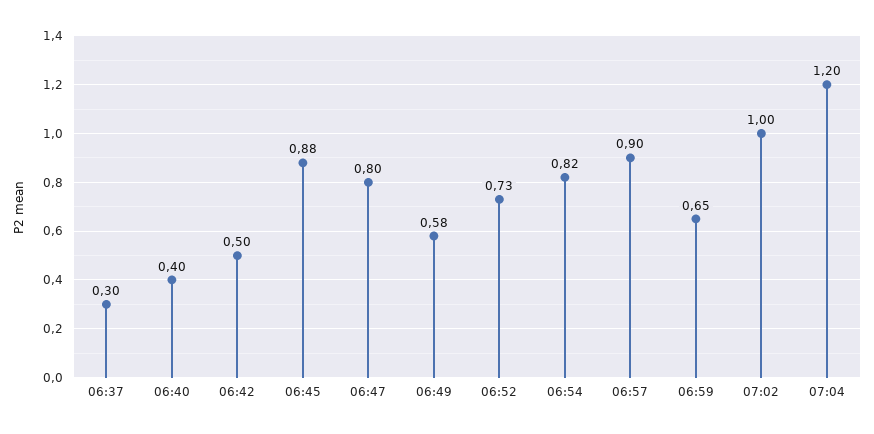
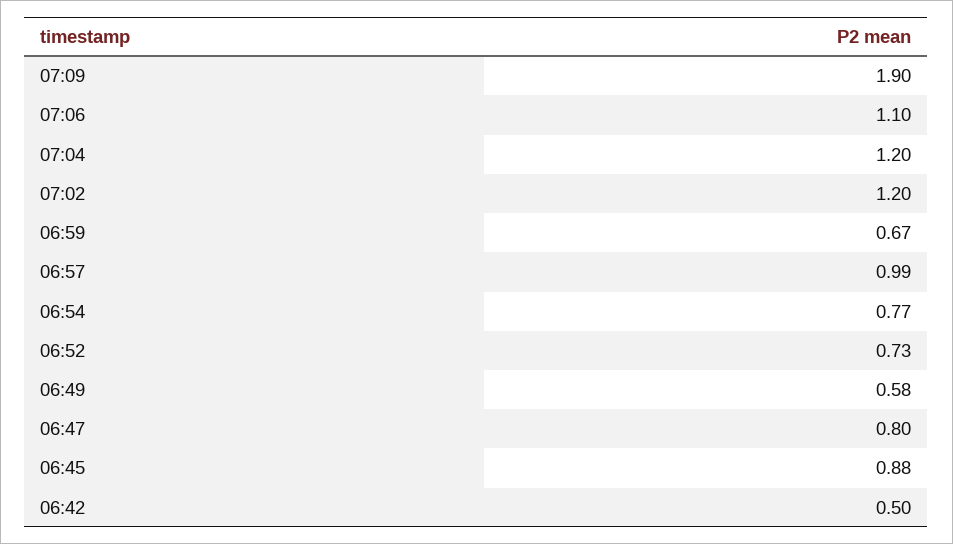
06:37: 0.3 -> none
06:40: 0.4 -> none
06:54: 0.82 -> 0.77
06:57: 0.9 -> 0.99
06:59: 0.65 -> 0.67
07:02: 1 -> 1.2
07:09: none -> 1.9
07:06: none -> 1.1

